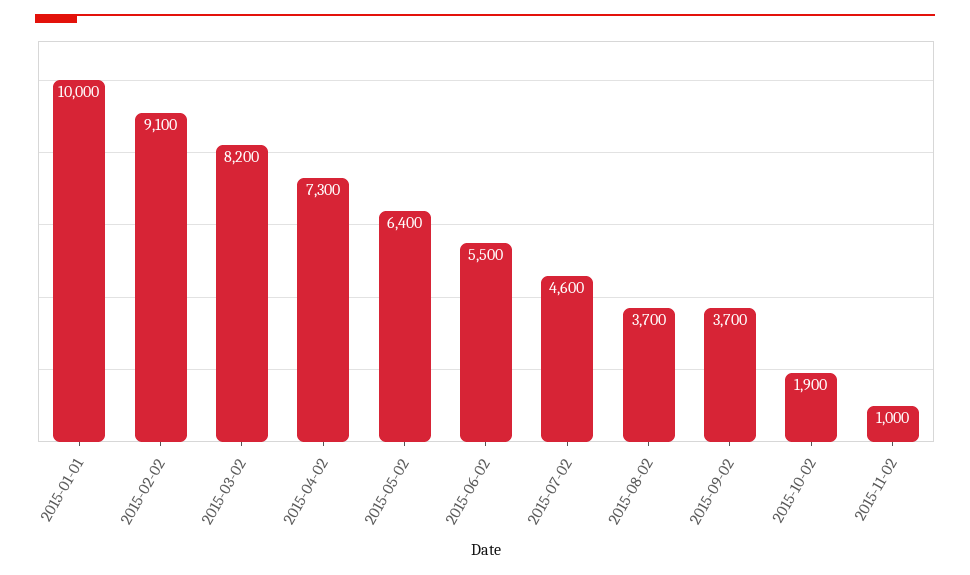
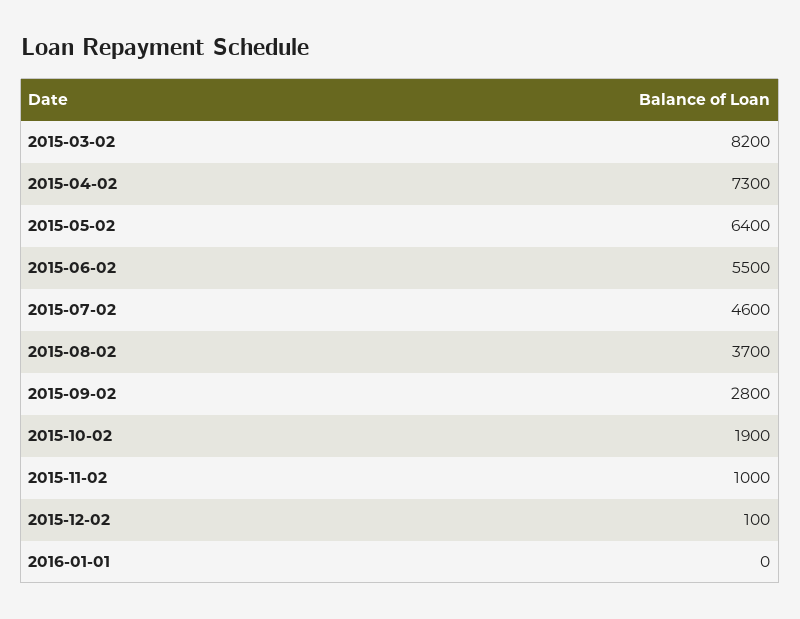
2015-01-01: 10000 -> none
2015-02-02: 9100 -> none
2015-09-02: 3700 -> 2800
2015-12-02: none -> 100
2016-01-01: none -> 0

